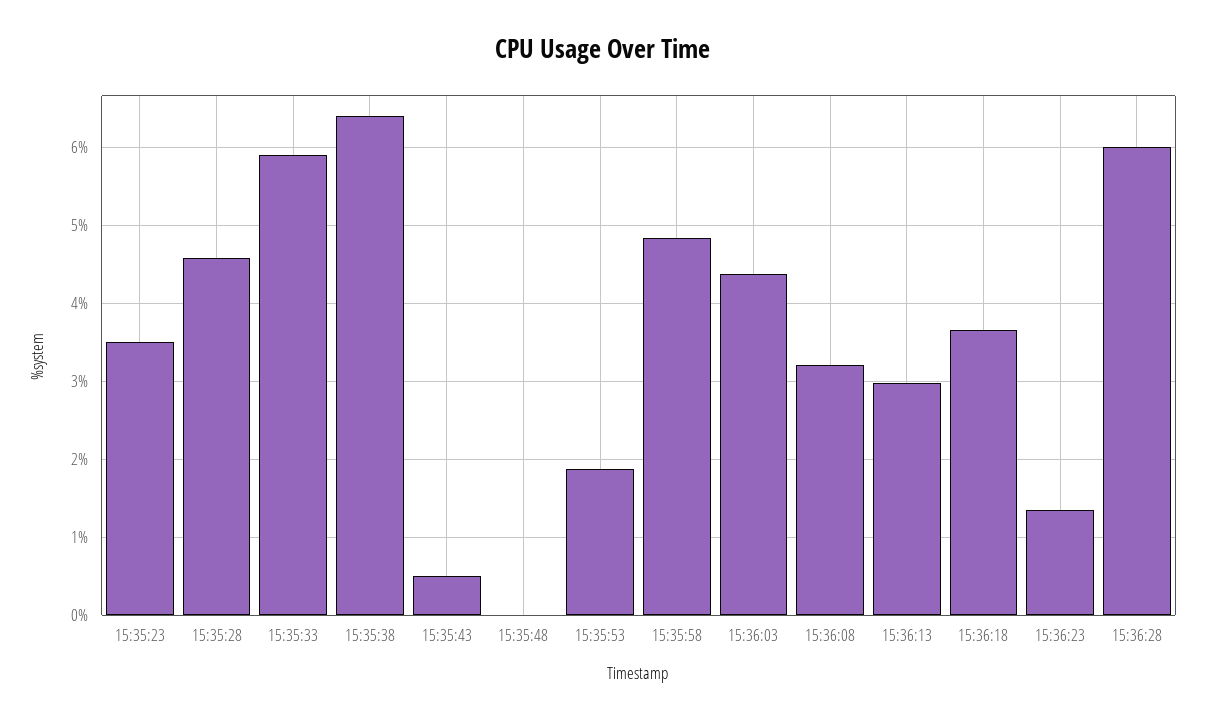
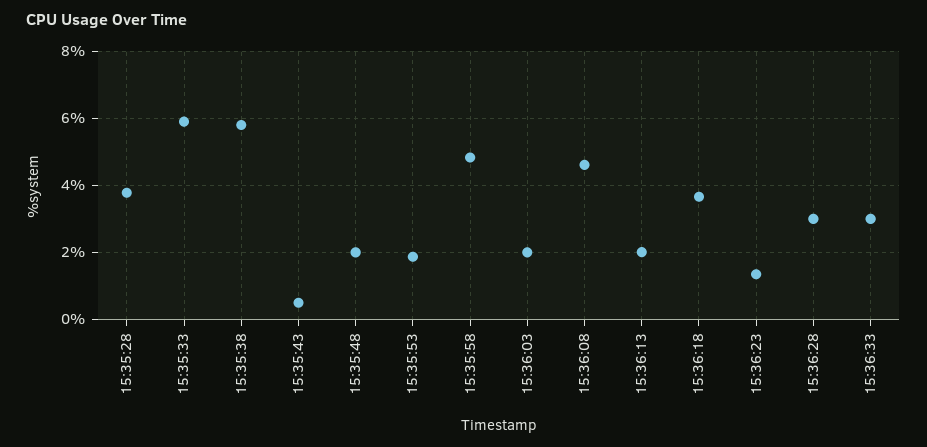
15:35:23: 3.5 -> none
15:35:28: 4.6 -> 3.8
15:35:38: 6.4 -> 5.8
15:35:48: 0 -> 2
15:36:03: 4.4 -> 2
15:36:08: 3.2 -> 4.6
15:36:13: 3 -> 2
15:36:28: 6 -> 3
15:36:33: none -> 3

